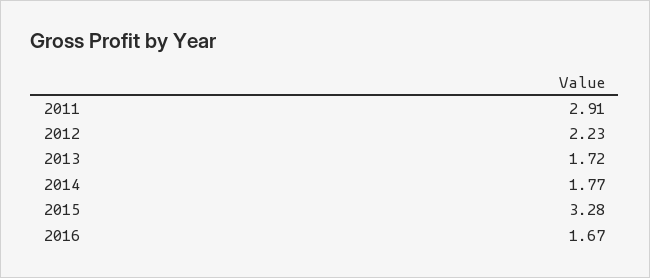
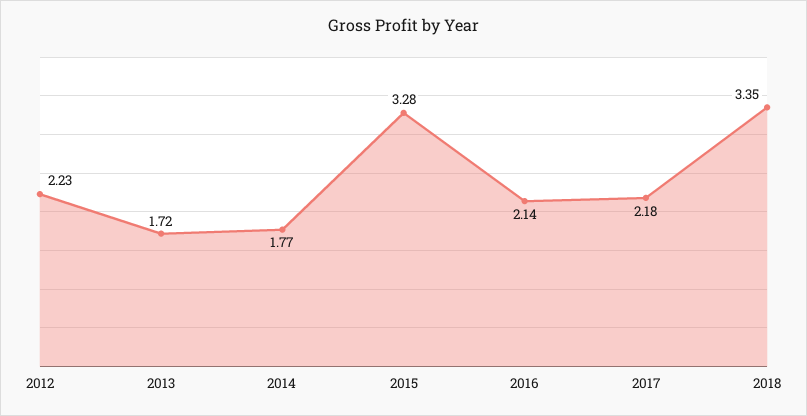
2011: 2.91 -> none
2016: 1.67 -> 2.14
2017: none -> 2.18
2018: none -> 3.35

